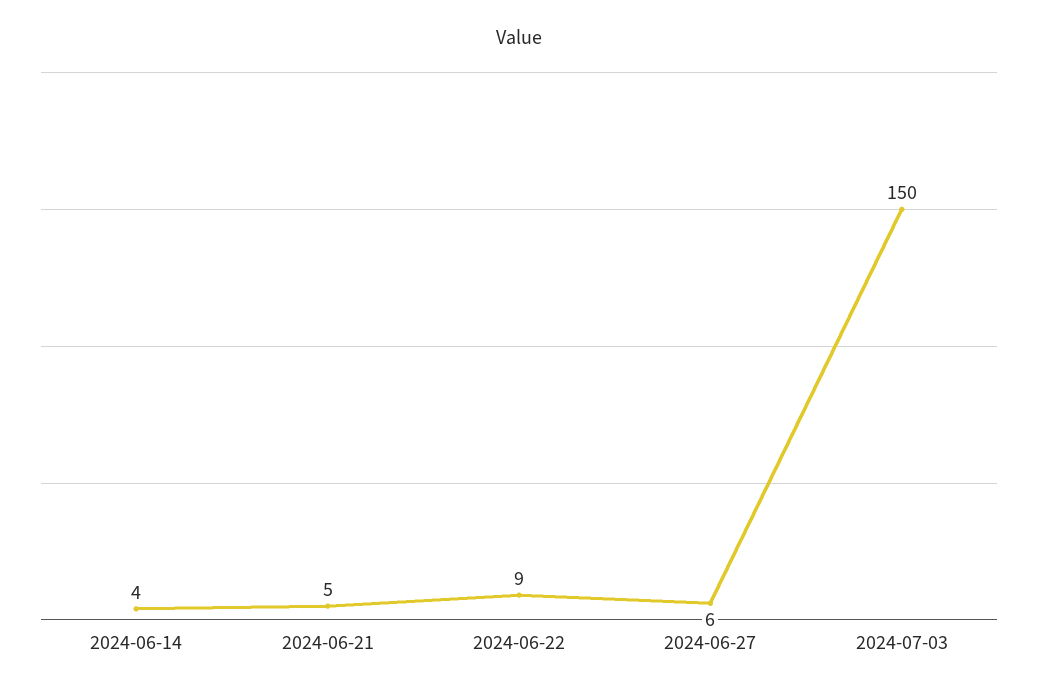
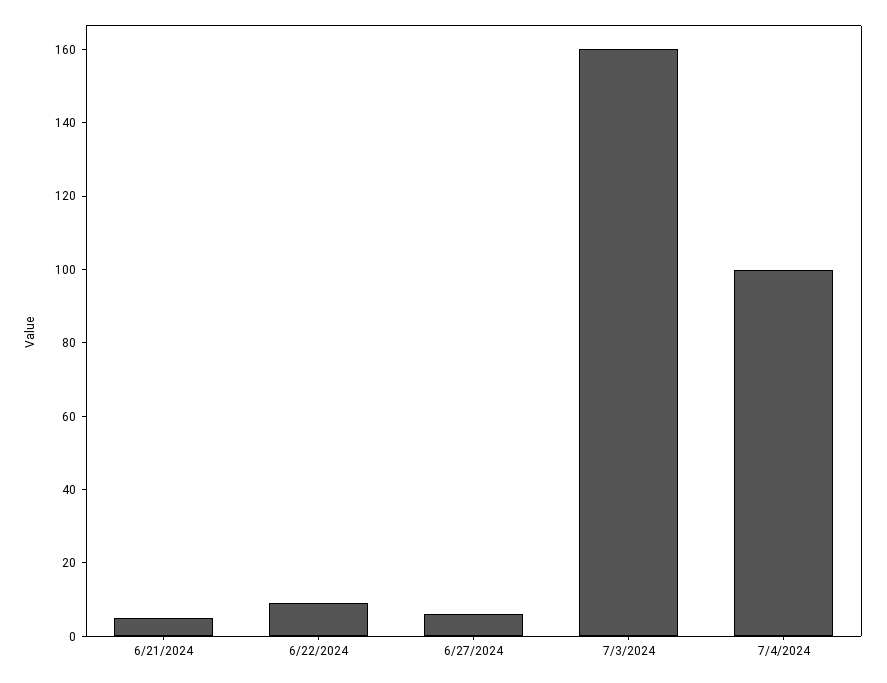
2024-06-14: 4 -> none
2024-07-03: 150 -> 160
7/4/2024: none -> 100

